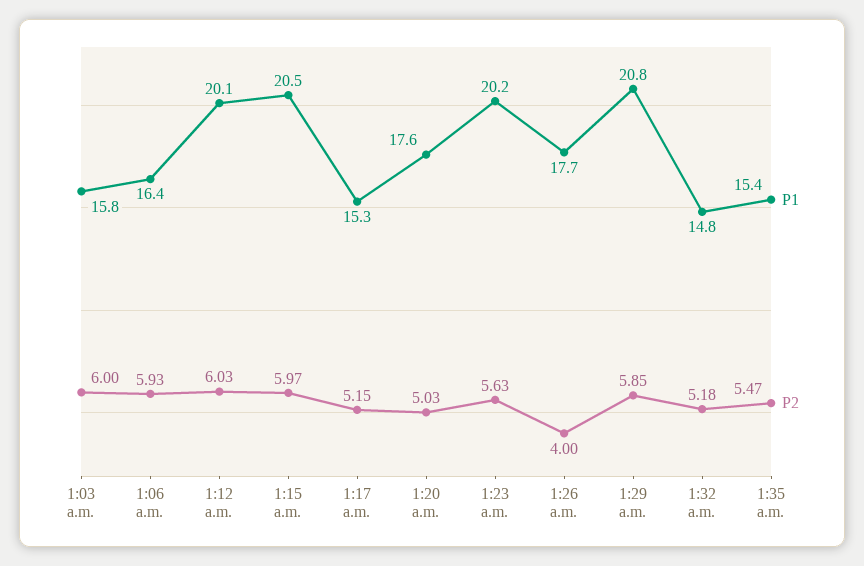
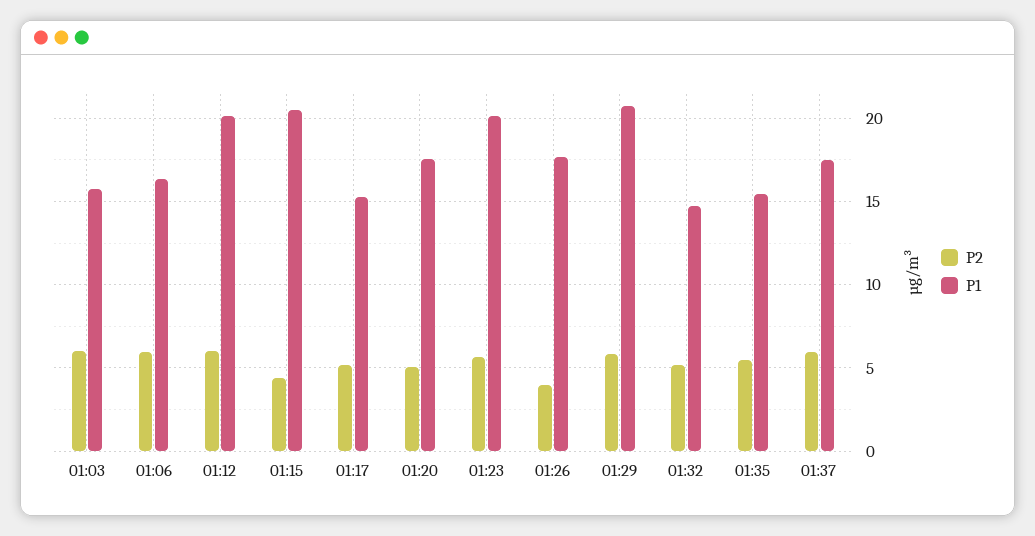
P2, 1:15 a.m.: 5.97 -> 4.5
P2, 01:37: none -> 6
P1, 01:37: none -> 17.5

